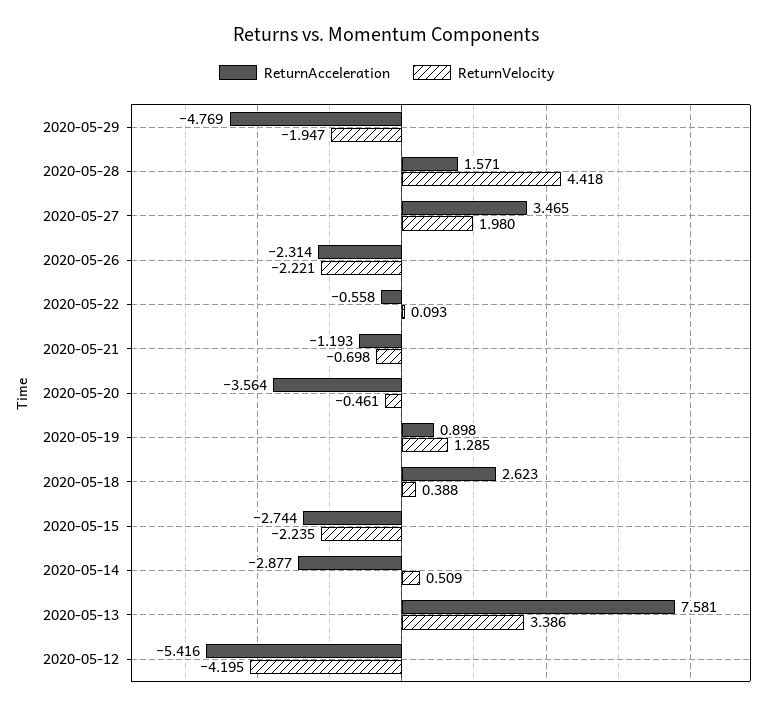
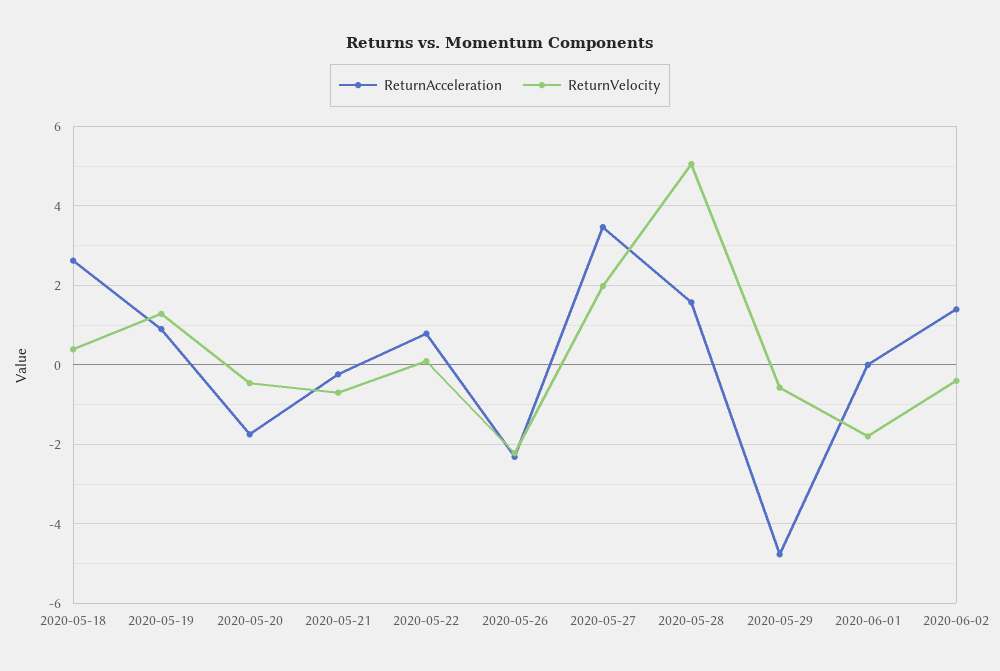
ReturnVelocity, 2020-05-29: -1.947 -> -0.6
ReturnVelocity, 2020-05-28: 4.418 -> 5
ReturnAcceleration, 2020-05-22: -0.558 -> 0.8
ReturnAcceleration, 2020-05-21: -1.193 -> -0.2
ReturnAcceleration, 2020-05-20: -3.564 -> -1.8
ReturnAcceleration, 2020-05-15: -2.744 -> none
ReturnVelocity, 2020-05-15: -2.235 -> none
ReturnAcceleration, 2020-05-14: -2.877 -> none
ReturnVelocity, 2020-05-14: 0.509 -> none
ReturnAcceleration, 2020-05-13: 7.581 -> none
ReturnVelocity, 2020-05-13: 3.386 -> none
ReturnAcceleration, 2020-05-12: -5.416 -> none
ReturnVelocity, 2020-05-12: -4.195 -> none
ReturnAcceleration, 2020-06-01: none -> 0
ReturnVelocity, 2020-06-01: none -> -1.8
ReturnAcceleration, 2020-06-02: none -> 1.4
ReturnVelocity, 2020-06-02: none -> -0.4

